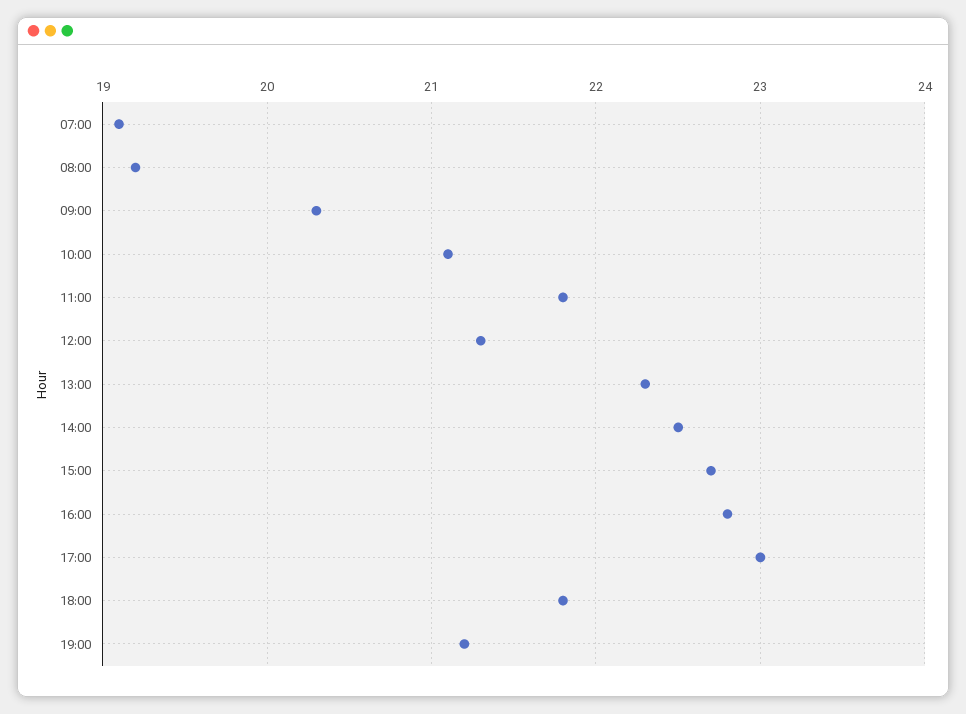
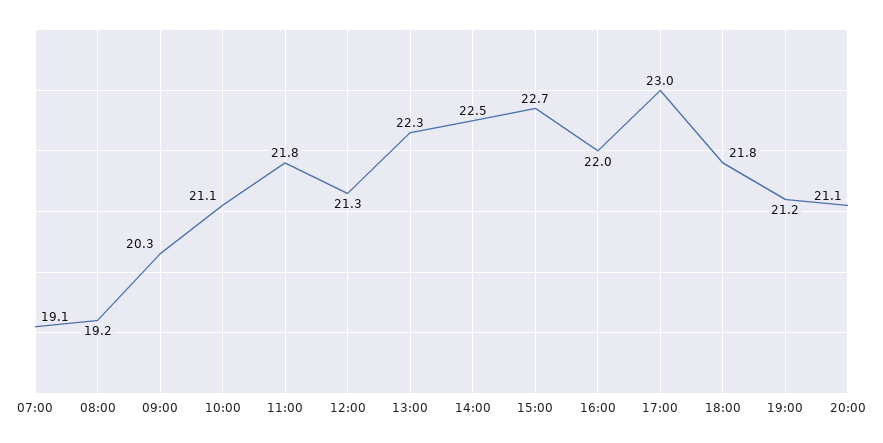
16:00: 22.8 -> 22
20:00: none -> 21.1

